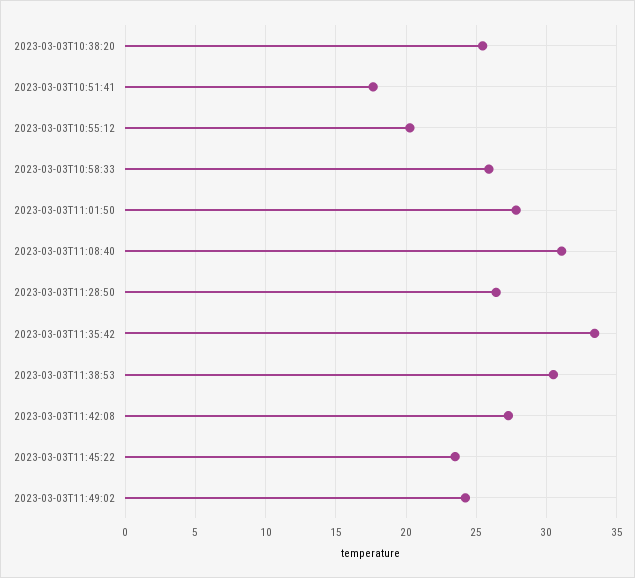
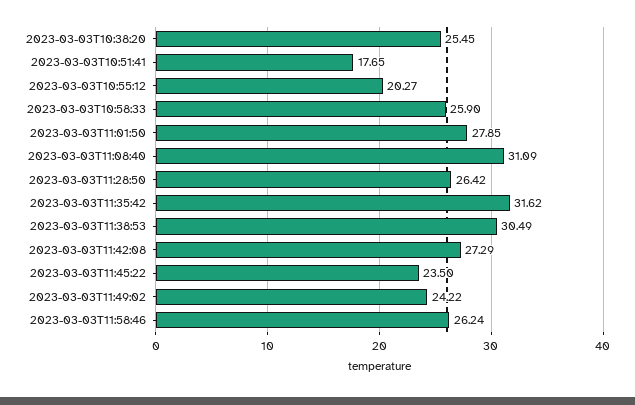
2023-03-03T11:35:42: 33.5 -> 31.62
2023-03-03T11:58:46: none -> 26.24

